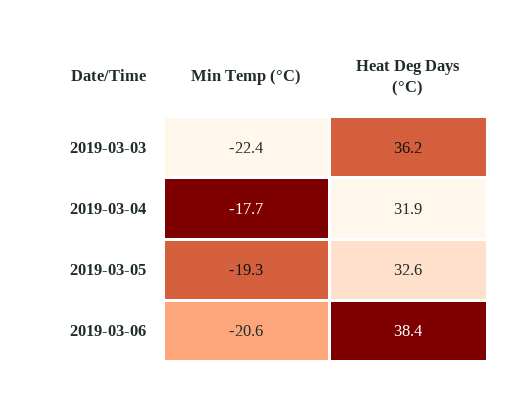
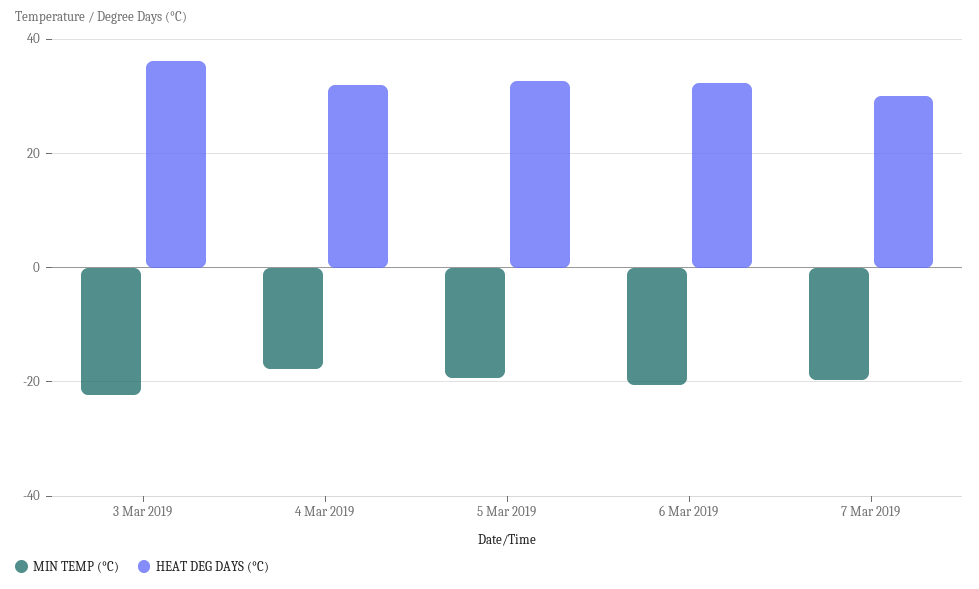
Heat Deg Days (°C), 2019-03-06: 38.4 -> 32
Min Temp (°C), 7 Mar 2019: none -> -20
Heat Deg Days (°C), 7 Mar 2019: none -> 30

